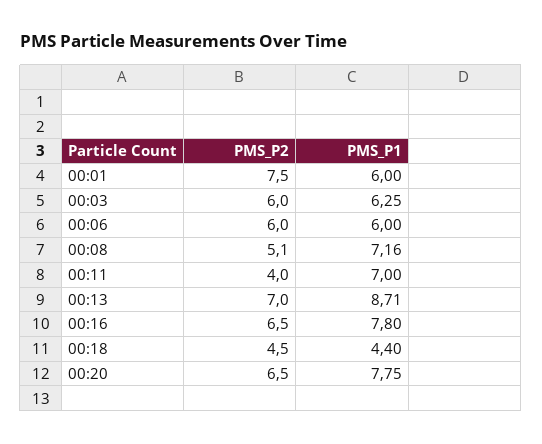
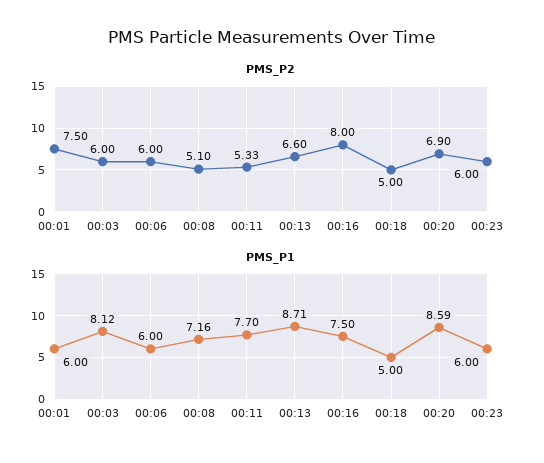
PMS_P1, 00:03: 6.25 -> 8.12
PMS_P2, 00:11: 4 -> 5.33
PMS_P1, 00:11: 7 -> 7.7
PMS_P2, 00:13: 7 -> 6.6
PMS_P2, 00:16: 6.5 -> 8
PMS_P1, 00:16: 7.8 -> 7.5
PMS_P2, 00:18: 4.5 -> 5
PMS_P1, 00:18: 4.4 -> 5
PMS_P2, 00:20: 6.5 -> 6.9
PMS_P1, 00:20: 7.75 -> 8.59
PMS_P2, 00:23: none -> 6
PMS_P1, 00:23: none -> 6

